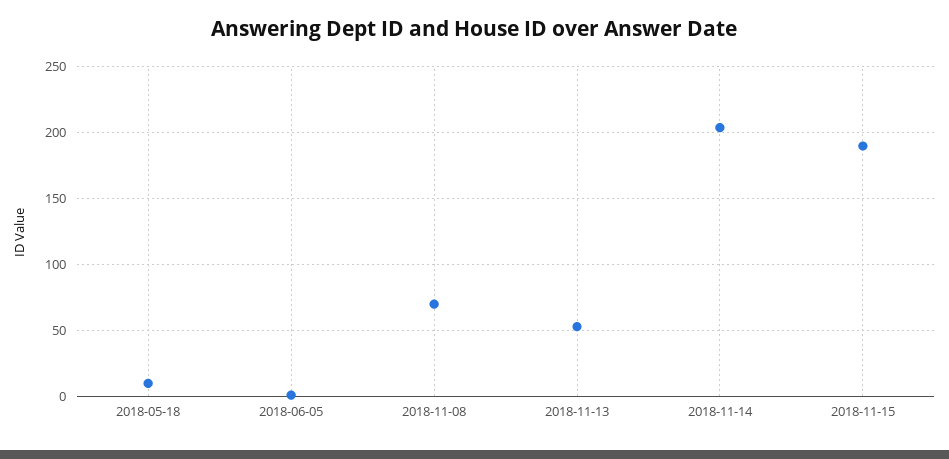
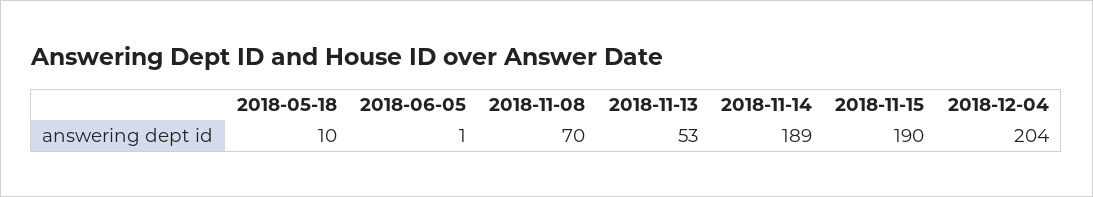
2018-11-14: 205 -> 189
2018-12-04: none -> 204

